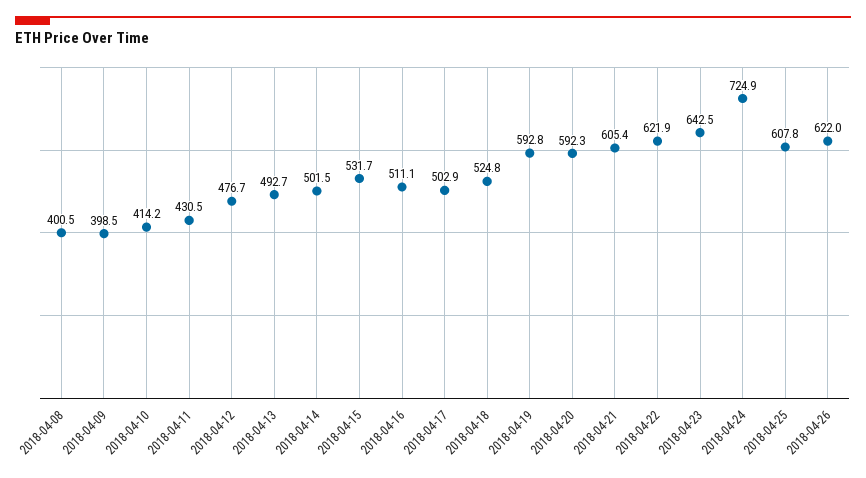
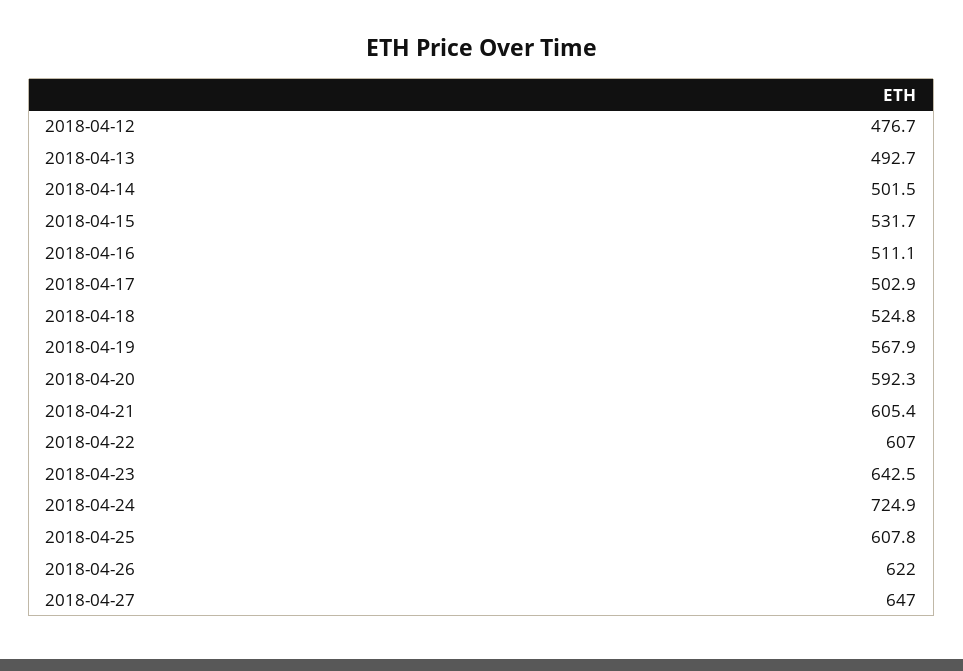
2018-04-08: 400.5 -> none
2018-04-09: 398.5 -> none
2018-04-10: 414.2 -> none
2018-04-11: 430.5 -> none
2018-04-19: 592.8 -> 567.9
2018-04-22: 621.9 -> 607
2018-04-27: none -> 647

